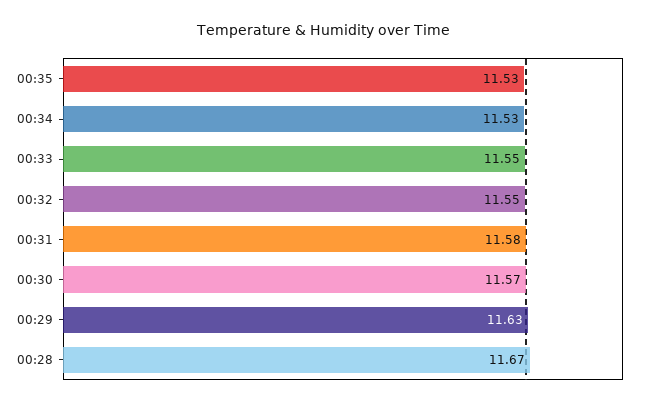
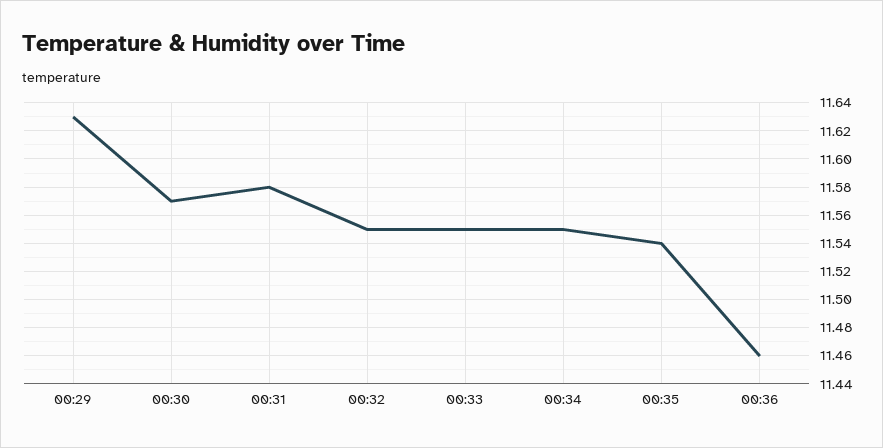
00:35: 11.53 -> 11.54
00:34: 11.53 -> 11.55
00:28: 11.67 -> none
00:36: none -> 11.46

